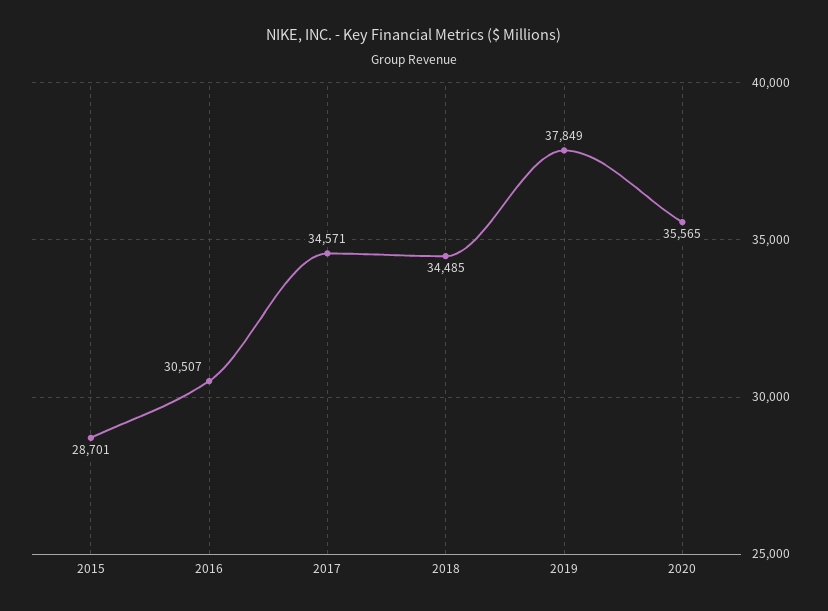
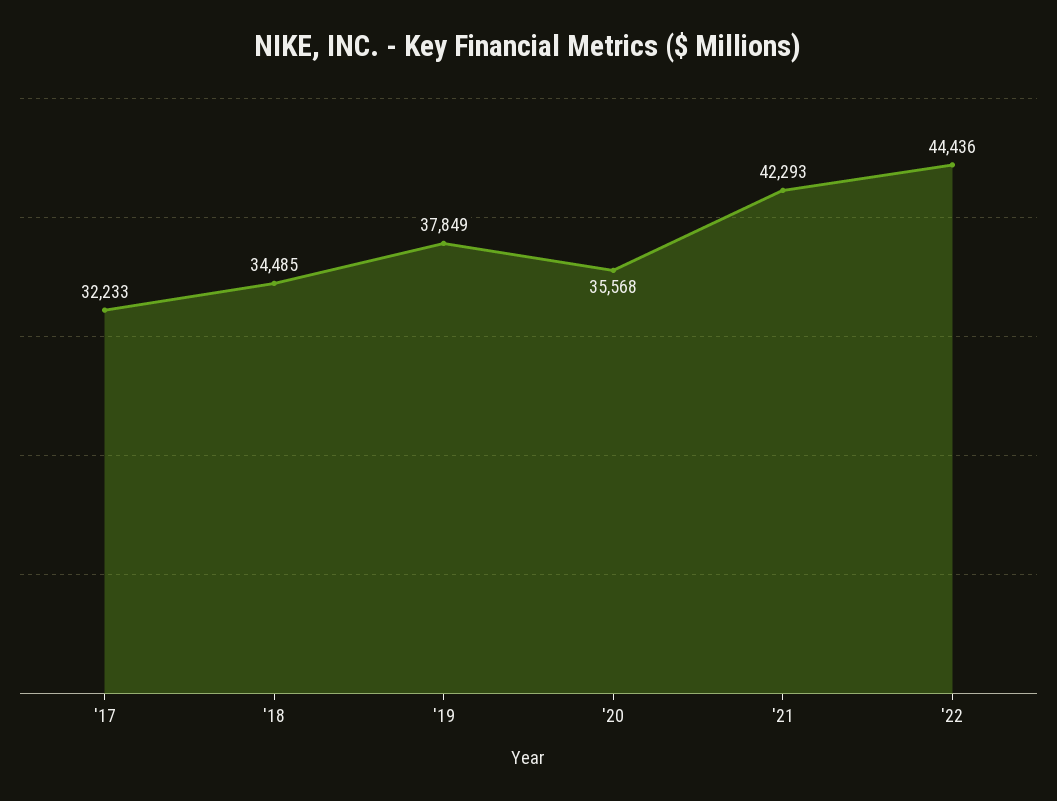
2015: 28701 -> none
2016: 30507 -> none
2017: 34571 -> 32233
2020: 35565 -> 35568
'21: none -> 42293
'22: none -> 44436

